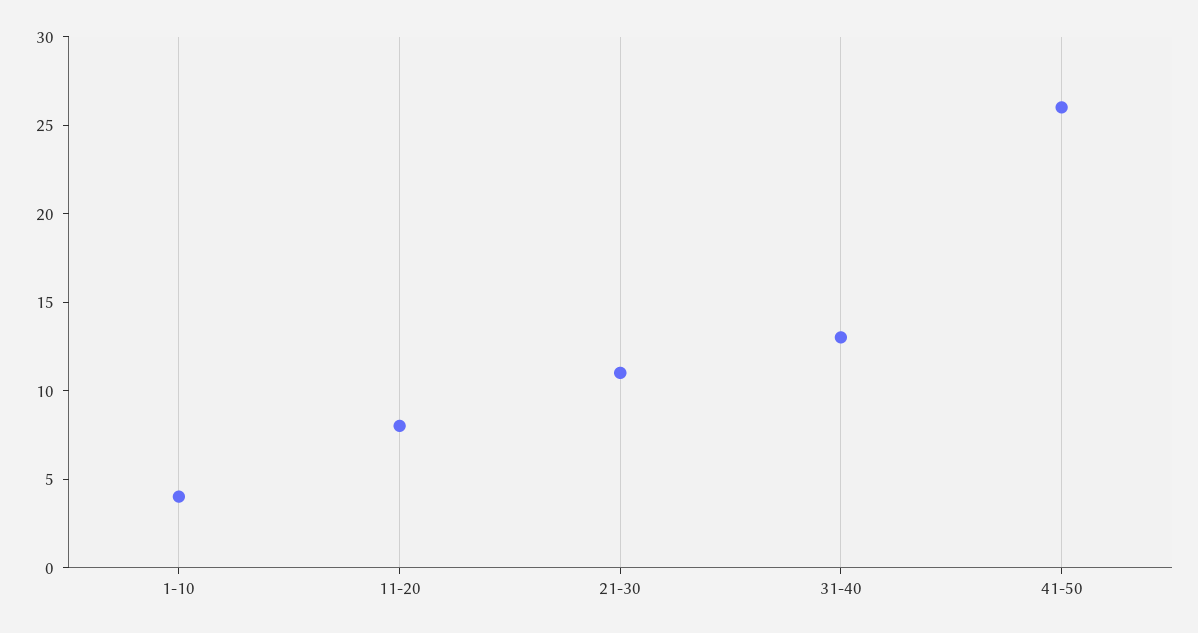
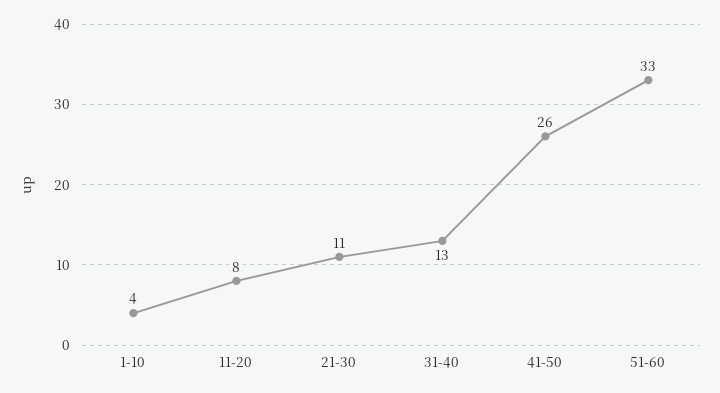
51-60: none -> 33

